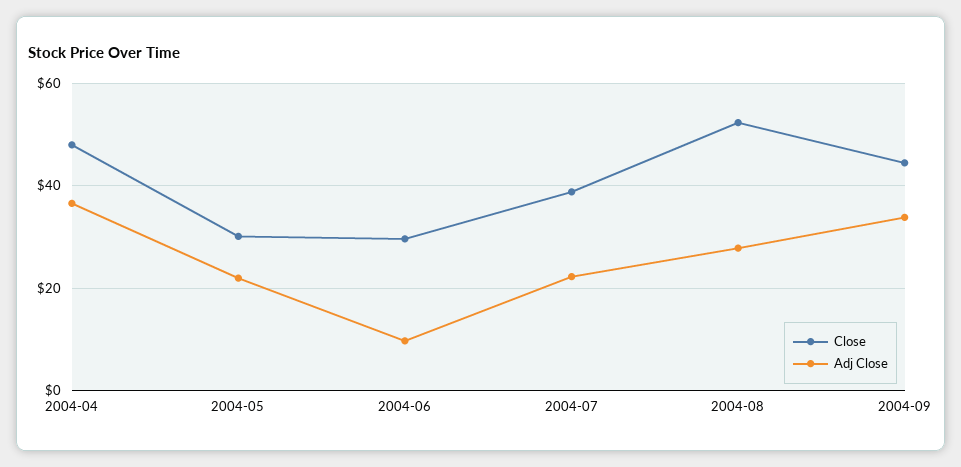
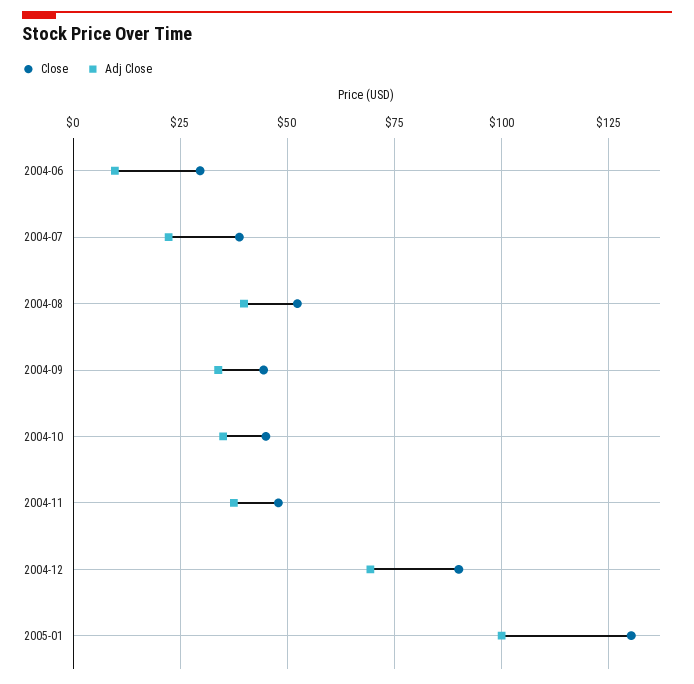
Close, 2004-04: 48 -> none
Adj Close, 2004-04: 36 -> none
Close, 2004-05: 30 -> none
Adj Close, 2004-05: 22 -> none
Adj Close, 2004-08: 28 -> 40
Close, 2004-10: none -> 45
Adj Close, 2004-10: none -> 35
Close, 2004-11: none -> 47.5
Adj Close, 2004-11: none -> 37.5
Close, 2004-12: none -> 90
Adj Close, 2004-12: none -> 70
Close, 2005-01: none -> 130
Adj Close, 2005-01: none -> 100

